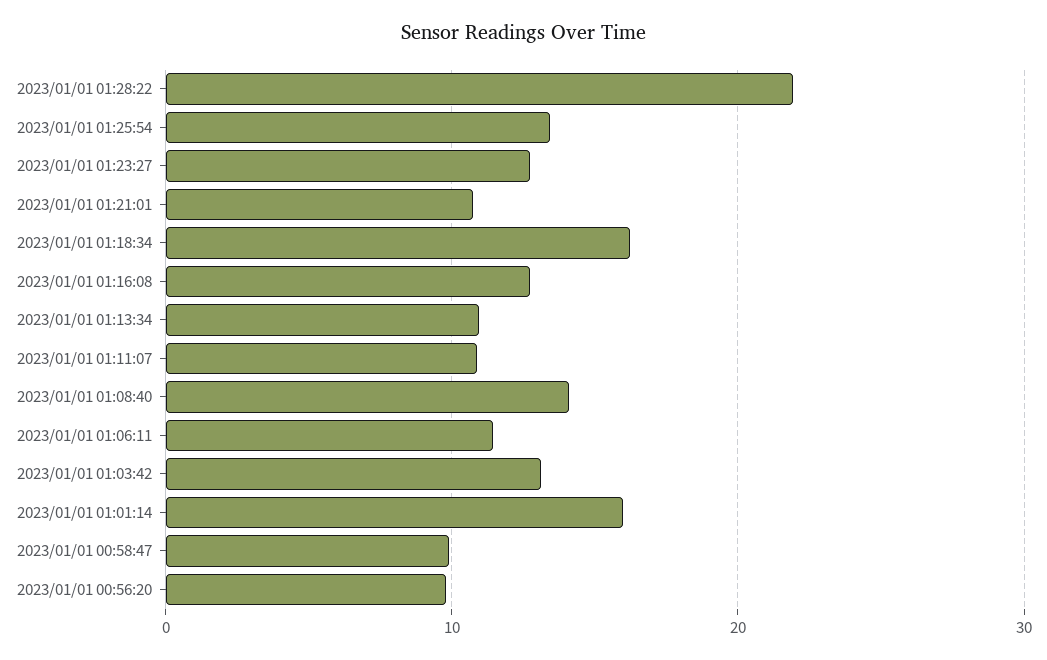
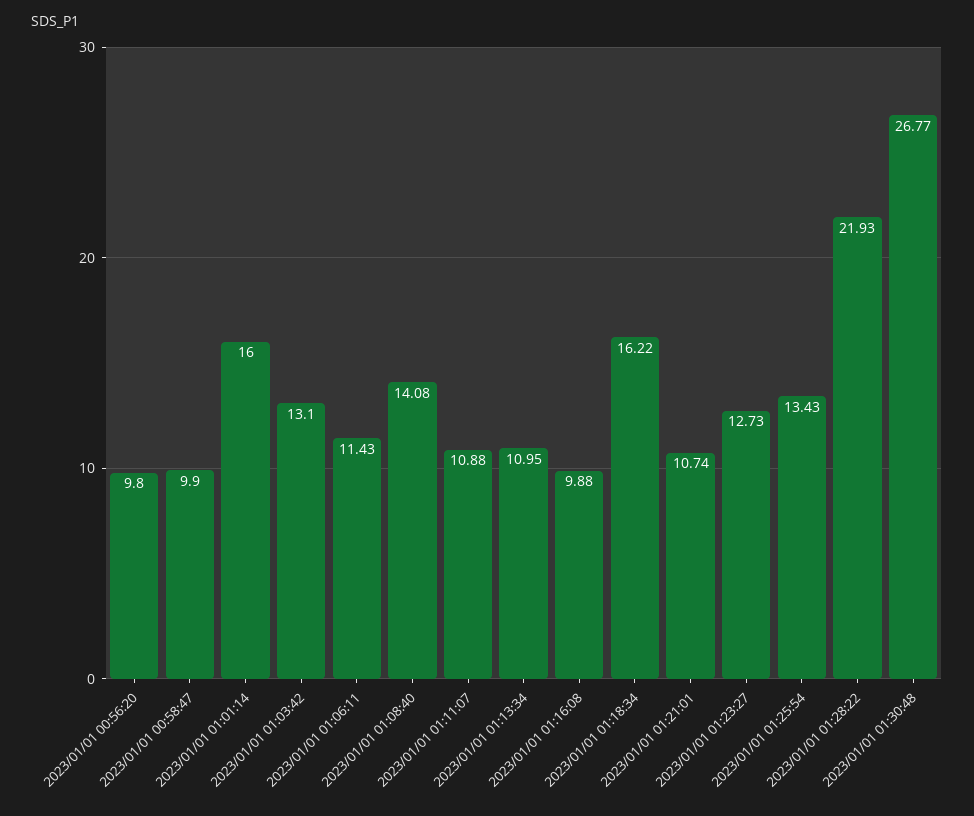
2023/01/01 01:16:08: 13 -> 9.88
2023/01/01 01:30:48: none -> 26.77

